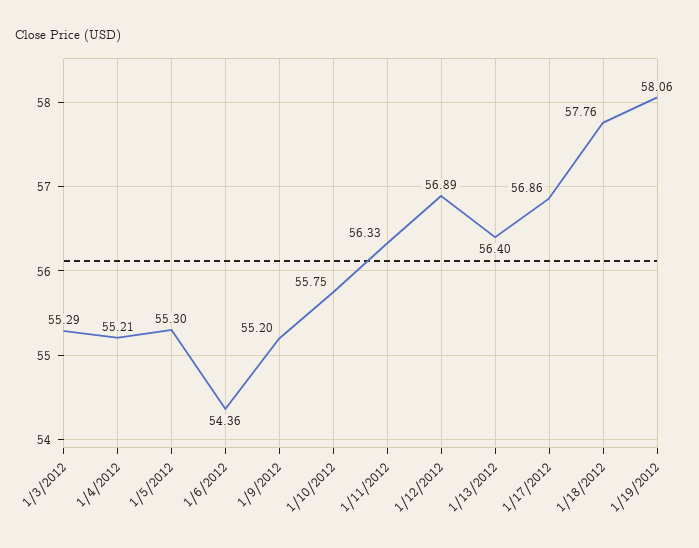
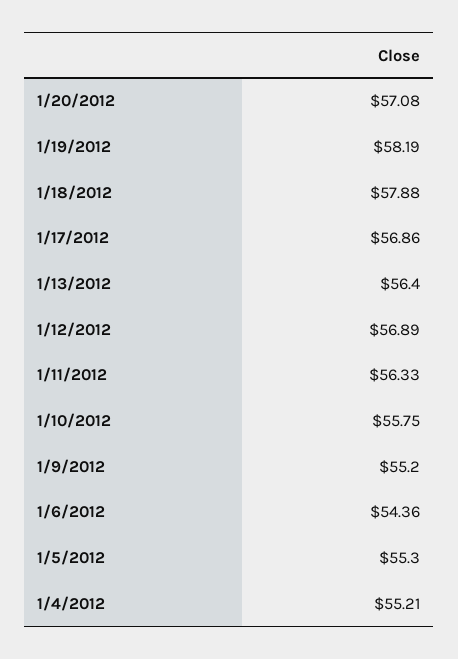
1/3/2012: 55.29 -> none
1/18/2012: 57.76 -> 57.88
1/19/2012: 58.06 -> 58.19
1/20/2012: none -> 57.08

